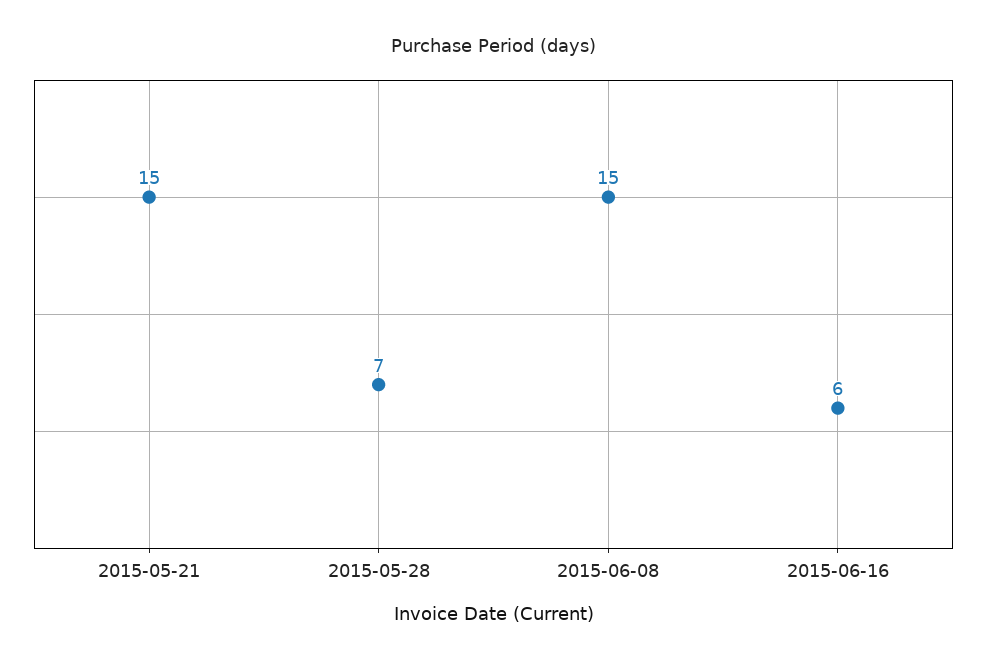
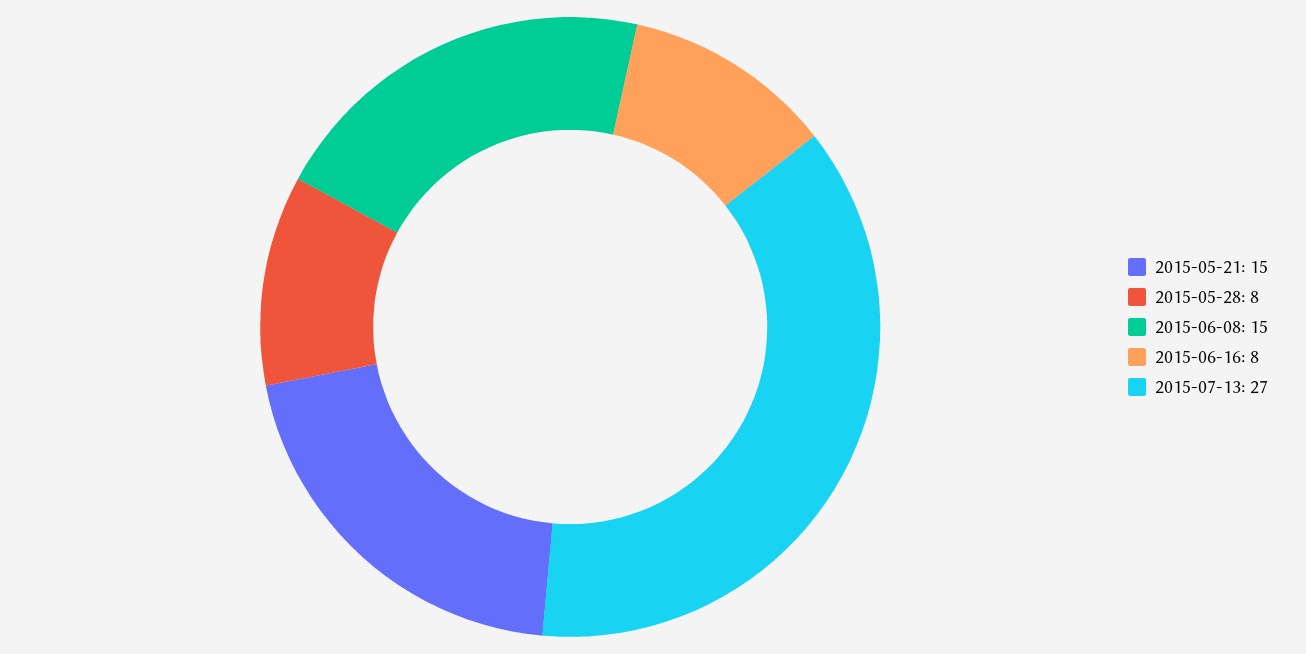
2015-05-28: 7 -> 8
2015-06-16: 6 -> 8
2015-07-13: none -> 27

